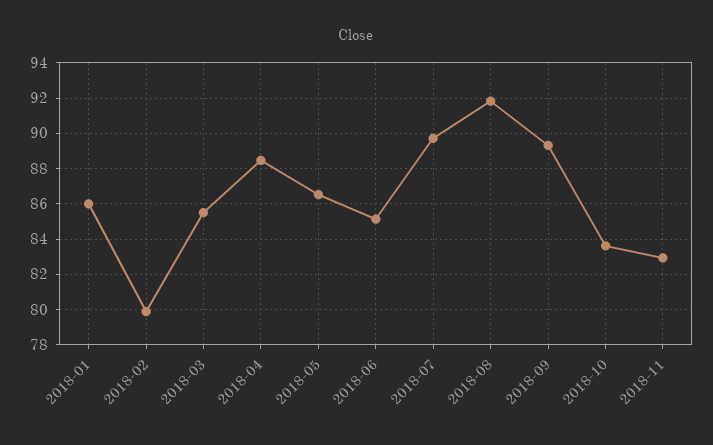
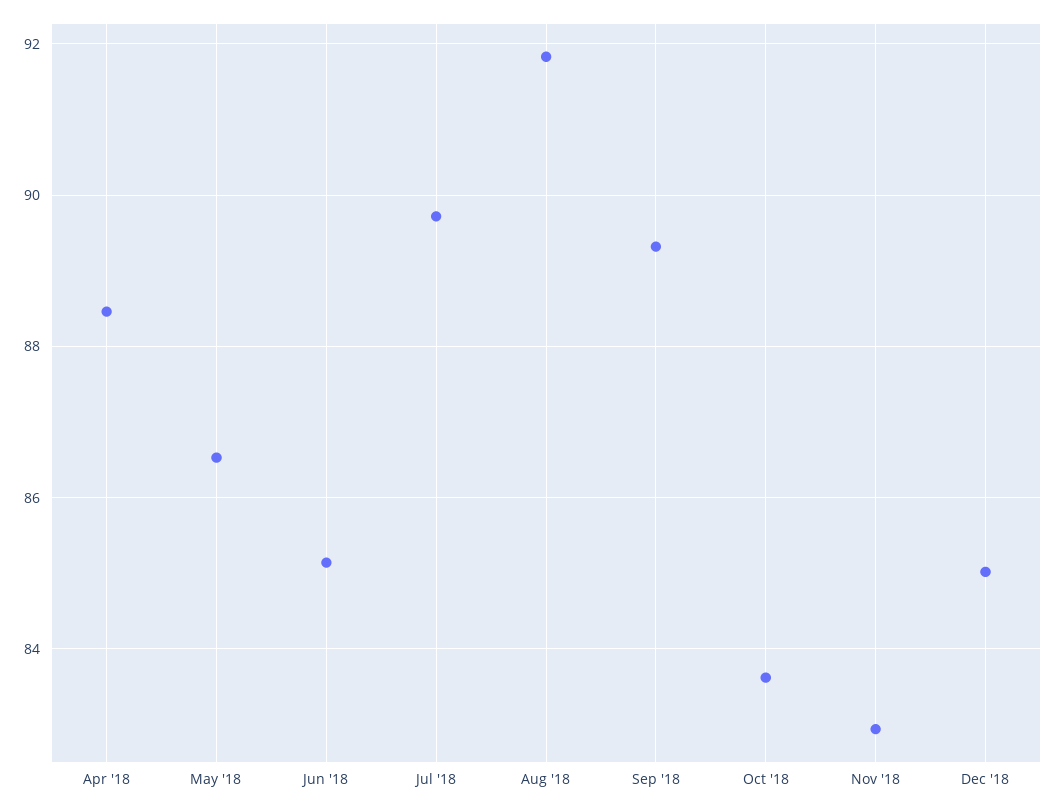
2018-01: 86 -> none
2018-02: 80 -> none
2018-03: 85.5 -> none
Dec '18: none -> 85

